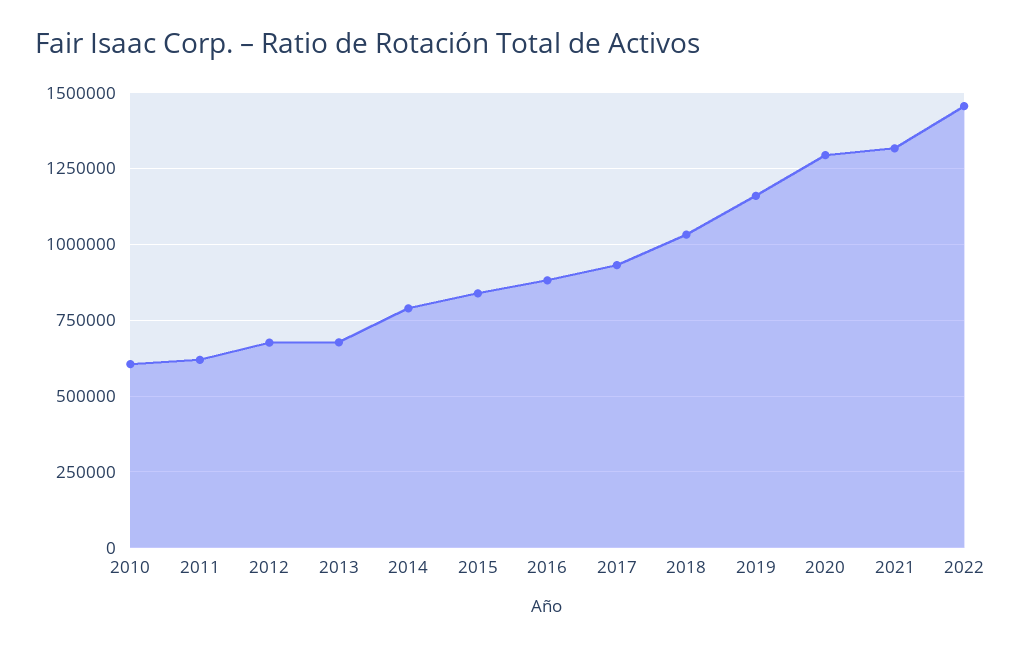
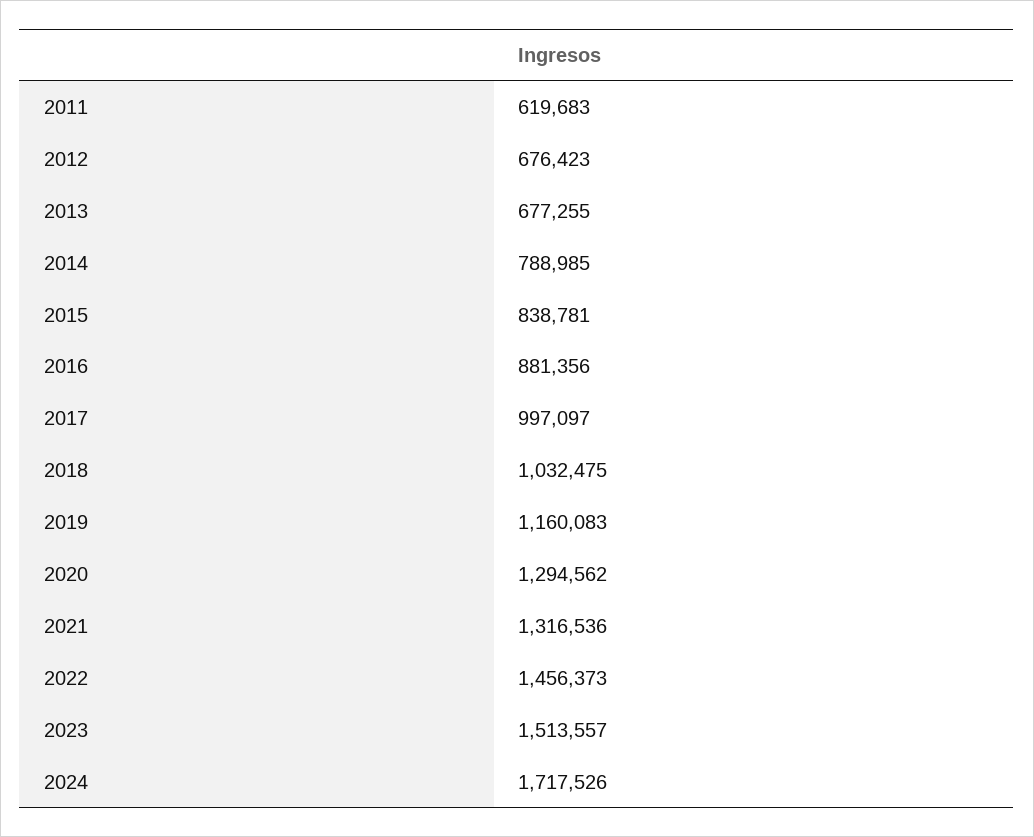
2010: 600000 -> none
2017: 925000 -> 997097
2023: none -> 1513557
2024: none -> 1717526

